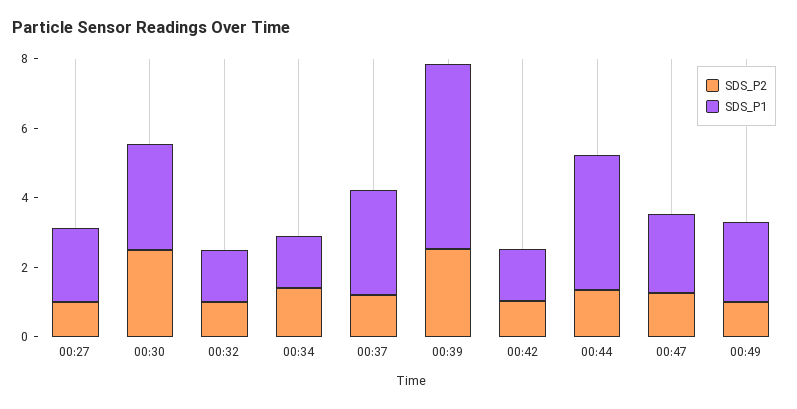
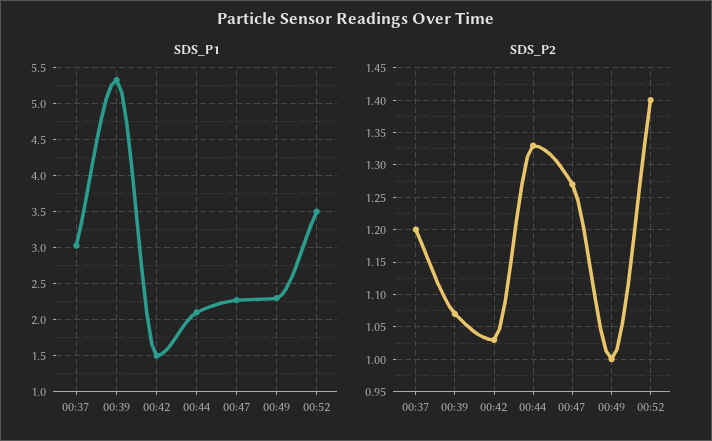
SDS_P2, 00:27: 1 -> none
SDS_P1, 00:27: 2 -> none
SDS_P2, 00:30: 2.5 -> none
SDS_P1, 00:30: 3 -> none
SDS_P2, 00:32: 1 -> none
SDS_P1, 00:32: 1.5 -> none
SDS_P2, 00:34: 1.5 -> none
SDS_P1, 00:34: 1.5 -> none
SDS_P2, 00:39: 2.5 -> 1.07
SDS_P1, 00:44: 4 -> 2.1
SDS_P1, 00:52: none -> 3.5
SDS_P2, 00:52: none -> 1.4

